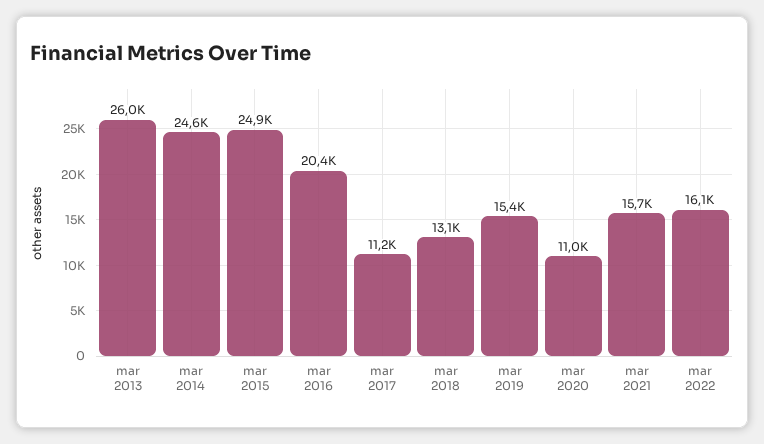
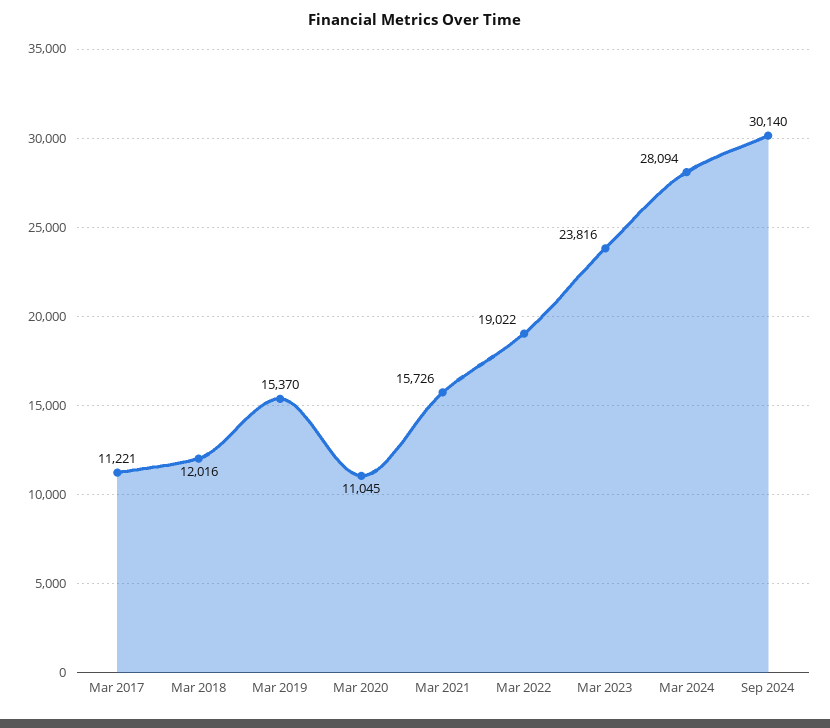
mar 2013: 26000 -> none
mar 2014: 24600 -> none
mar 2015: 24900 -> none
mar 2016: 20400 -> none
mar 2018: 13100 -> 12016
mar 2022: 16100 -> 19022
Mar 2023: none -> 23816
Mar 2024: none -> 28094
Sep 2024: none -> 30140

